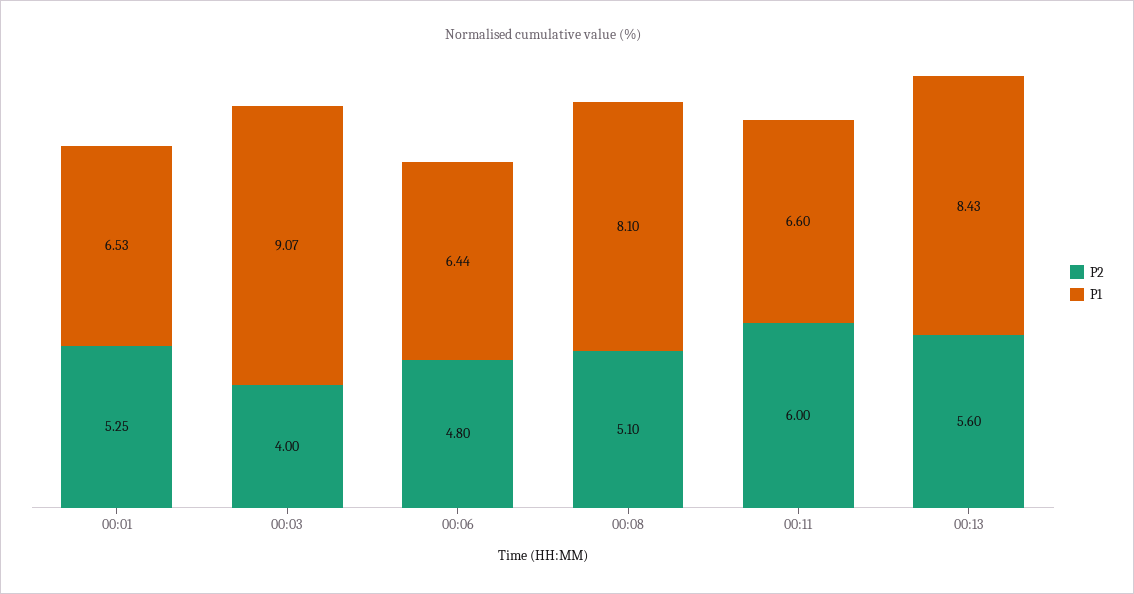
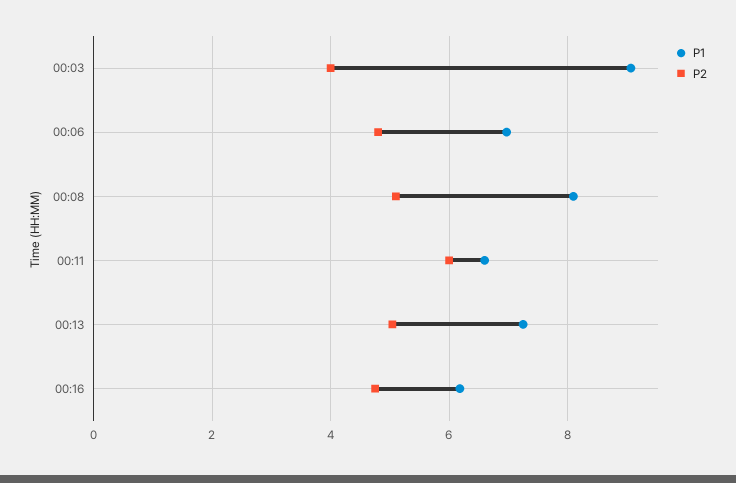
P2, 00:01: 5.25 -> none
P1, 00:01: 6.53 -> none
P1, 00:06: 6.44 -> 7
P2, 00:13: 5.6 -> 5
P1, 00:13: 8.43 -> 7.2
P1, 00:16: none -> 6.2
P2, 00:16: none -> 4.8

